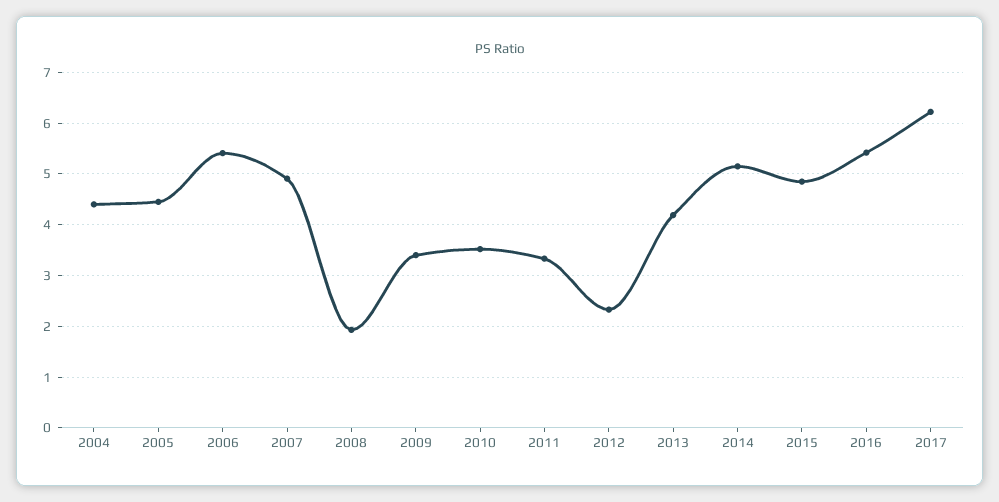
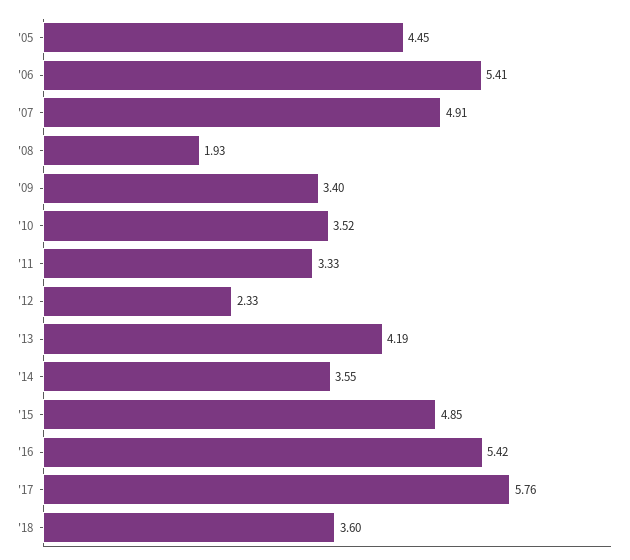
2004: 4.4 -> none
2014: 5.2 -> 3.55
2017: 6.2 -> 5.76
'18: none -> 3.6

